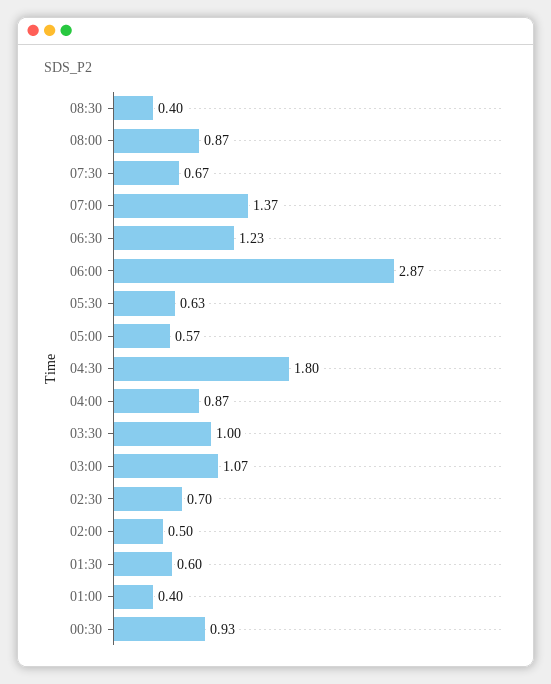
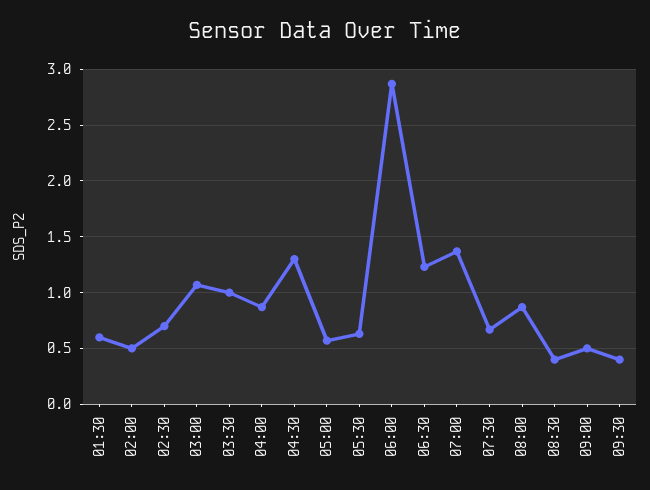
04:30: 1.8 -> 1.3
01:00: 0.4 -> none
00:30: 0.93 -> none
09:00: none -> 0.5
09:30: none -> 0.4

